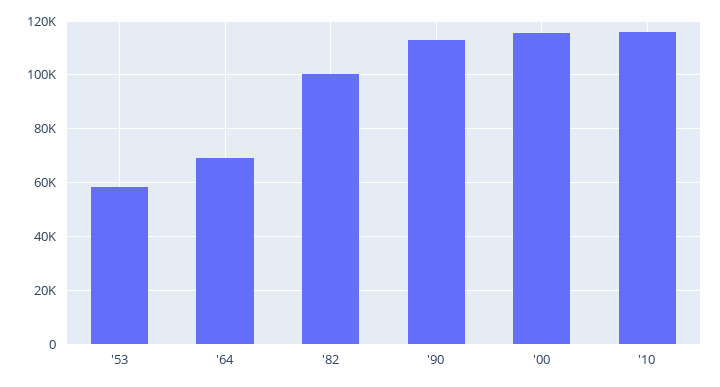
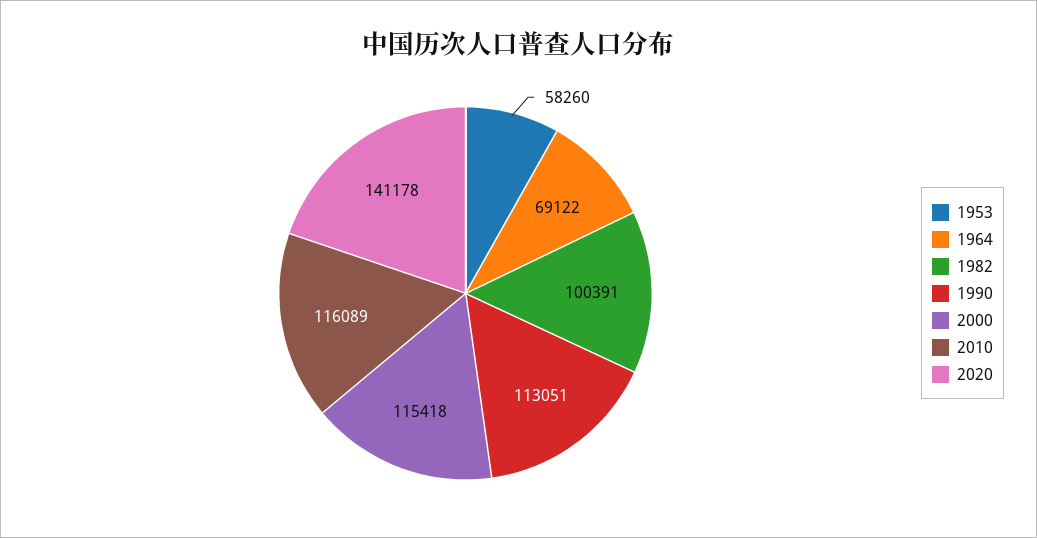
2020: none -> 141178

